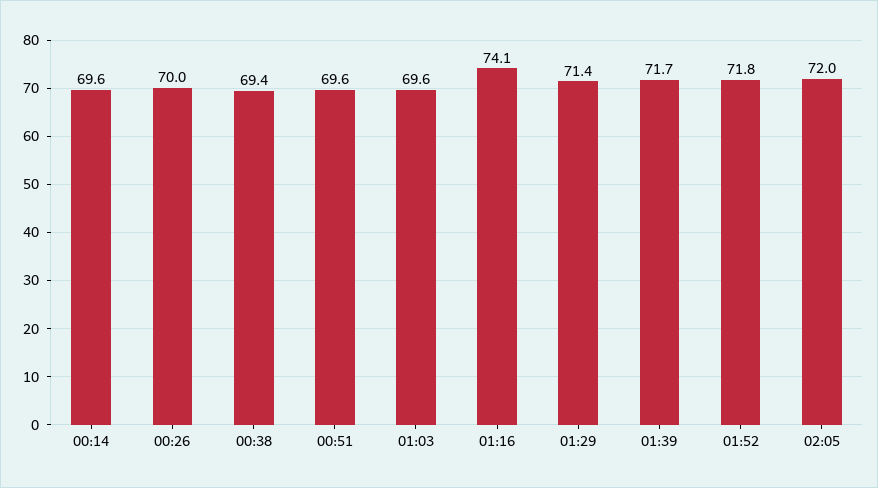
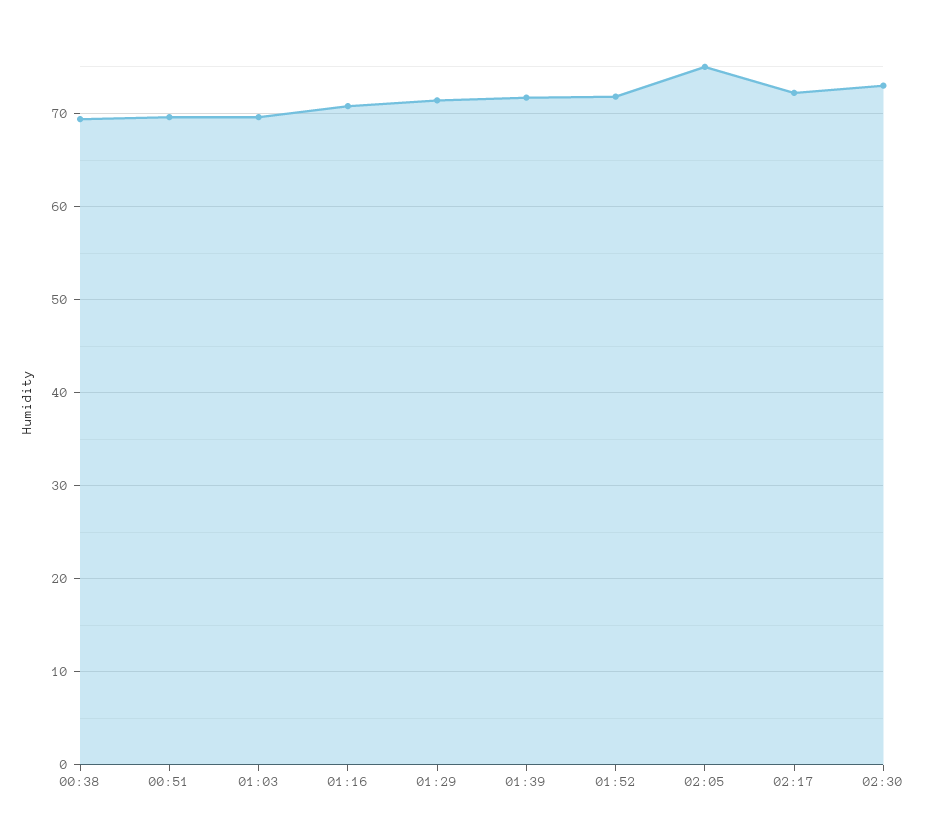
00:14: 69.6 -> none
00:26: 70 -> none
01:16: 74.1 -> 71
02:05: 72 -> 75
02:17: none -> 72
02:30: none -> 73

